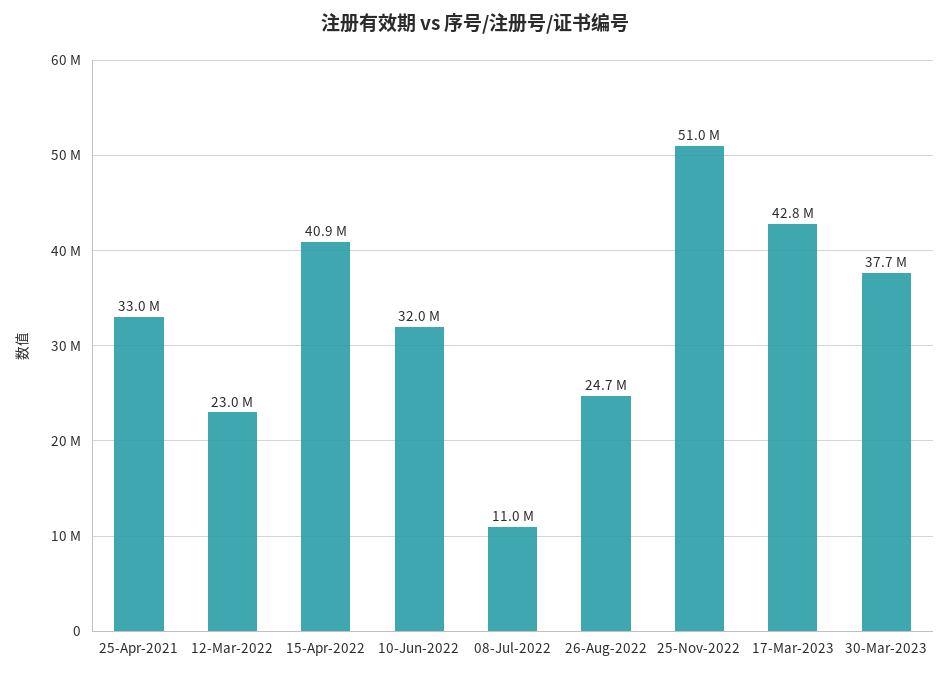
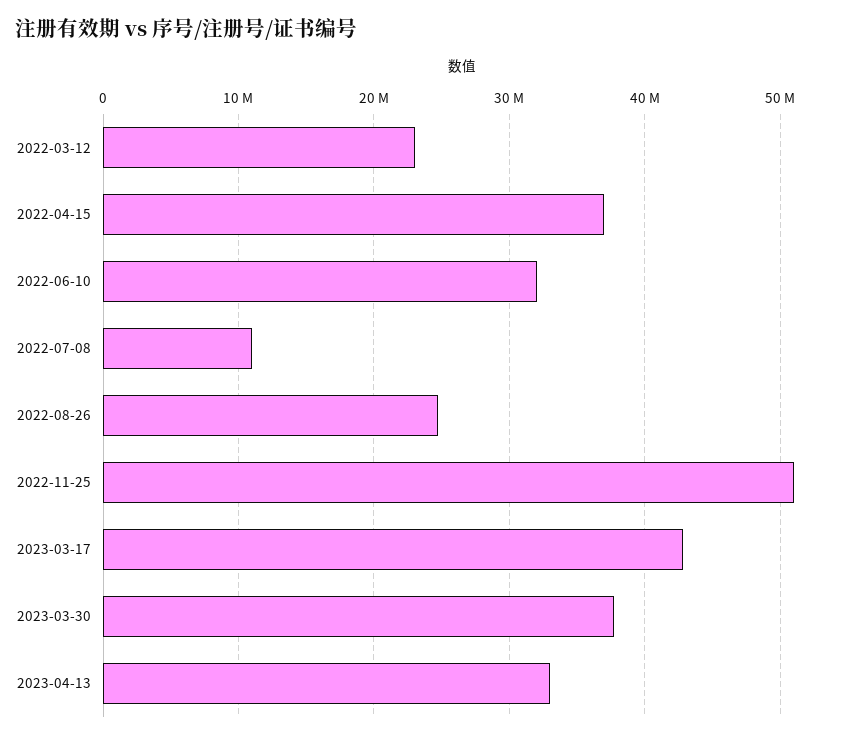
25-Apr-2021: 33000000 -> none
15-Apr-2022: 40900000 -> 37000000
2023-04-13: none -> 33000000

